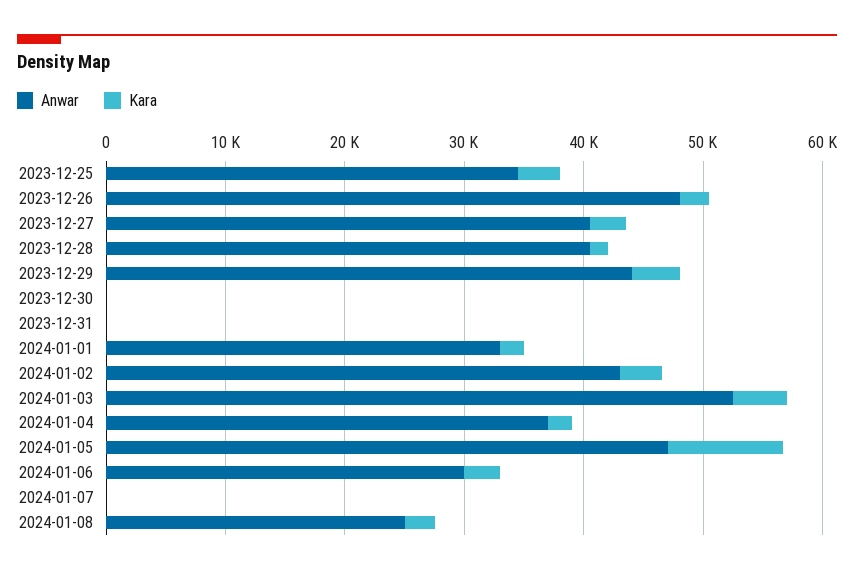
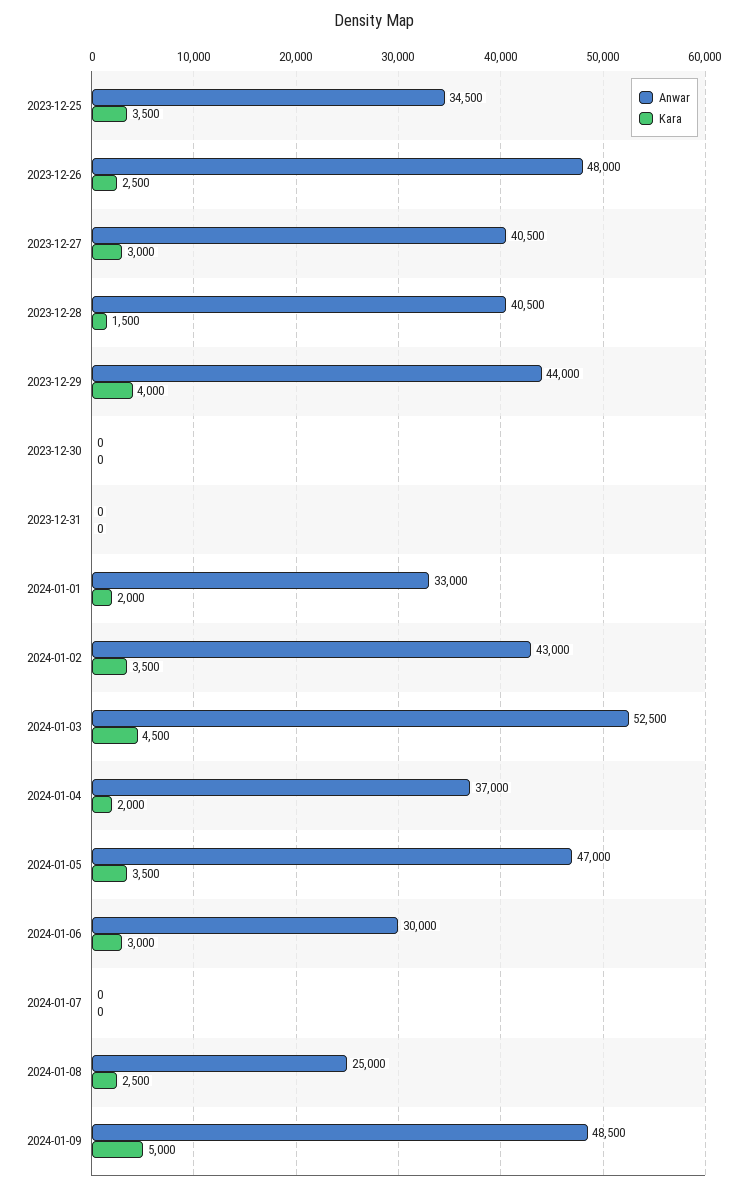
Kara, 2024-01-05: 10000 -> 3500
Anwar, 2024-01-09: none -> 48500
Kara, 2024-01-09: none -> 5000

